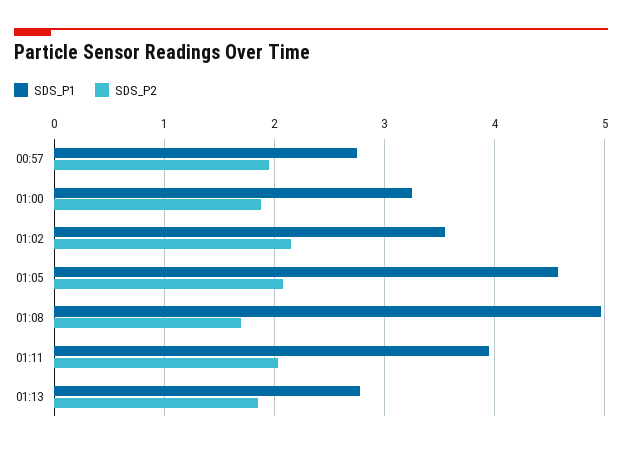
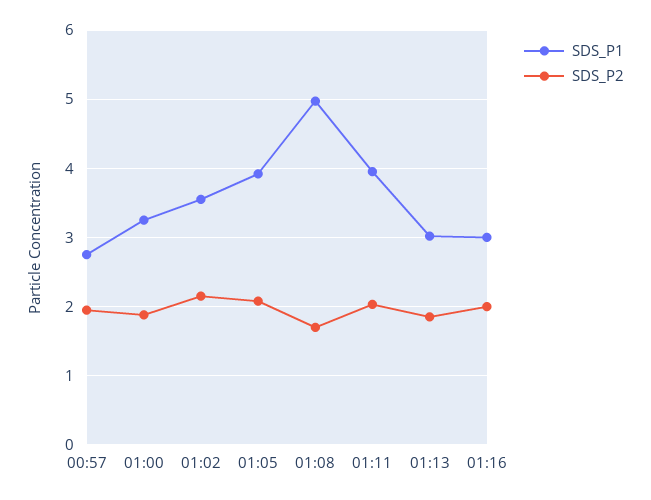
SDS_P1, 01:05: 4.6 -> 3.9
SDS_P1, 01:13: 2.8 -> 3
SDS_P1, 01:16: none -> 3
SDS_P2, 01:16: none -> 2

